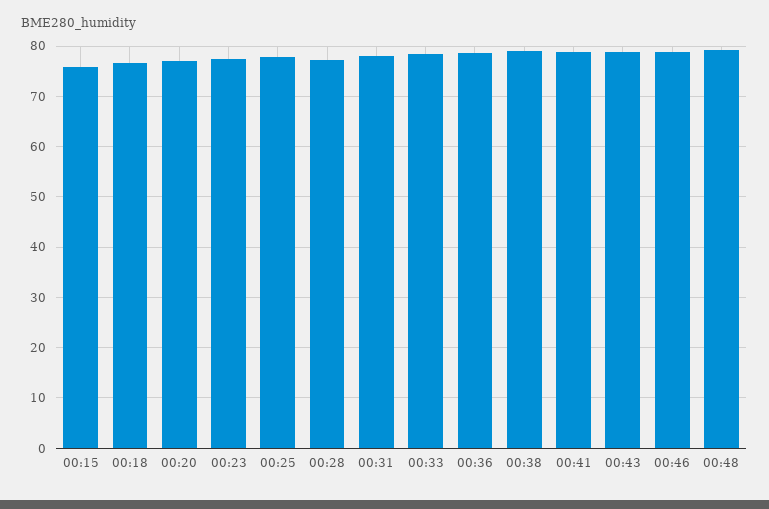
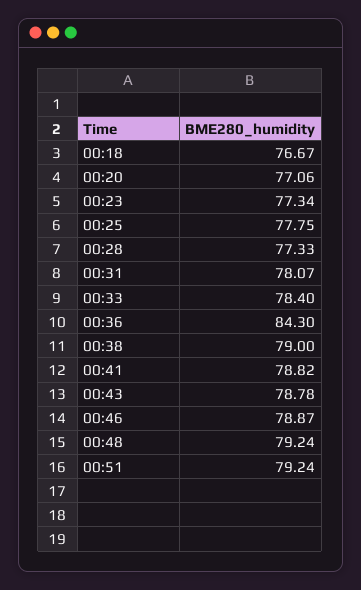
00:15: 76 -> none
00:36: 78 -> 84.3
00:51: none -> 79.24

